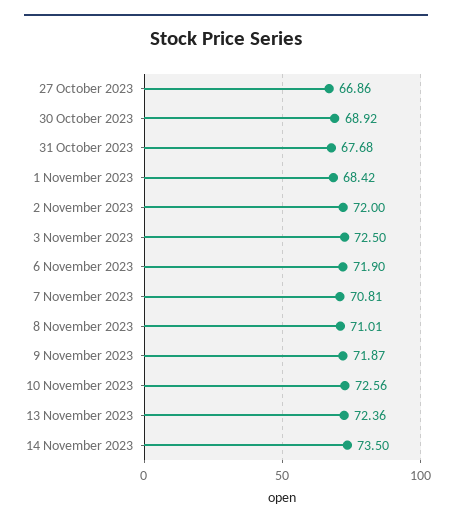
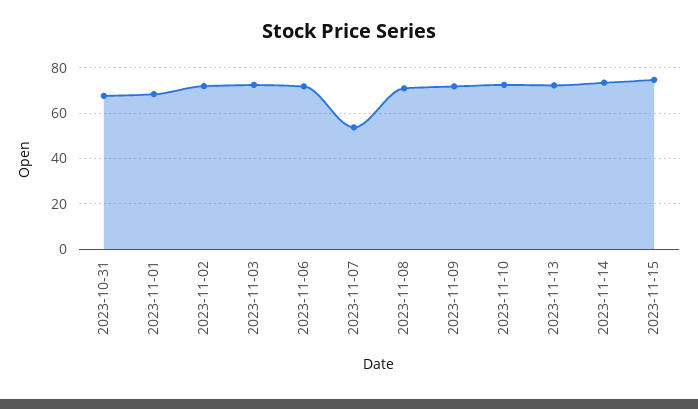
27 October 2023: 66.86 -> none
30 October 2023: 68.92 -> none
7 November 2023: 70.81 -> 55
2023-11-15: none -> 75

